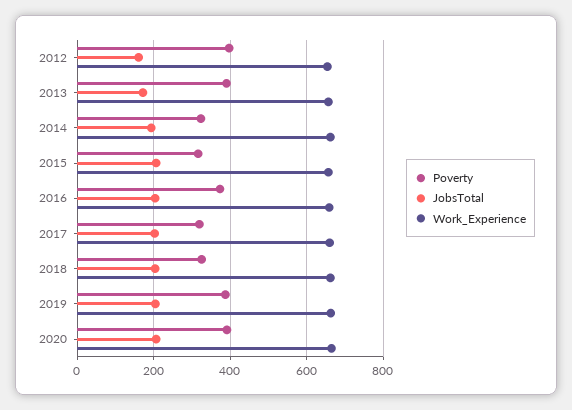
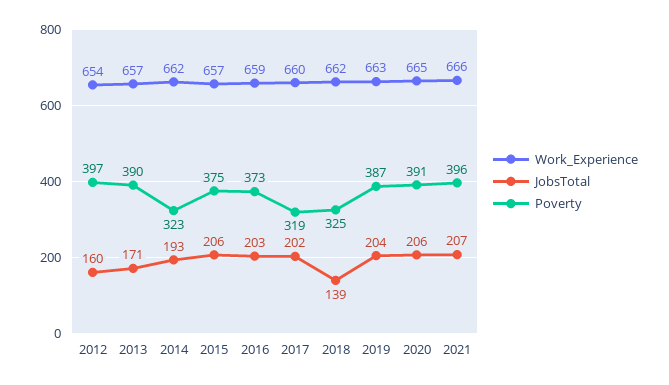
Poverty, 2015: 320 -> 375
JobsTotal, 2018: 200 -> 139
Work_Experience, 2021: none -> 666
JobsTotal, 2021: none -> 207
Poverty, 2021: none -> 396

